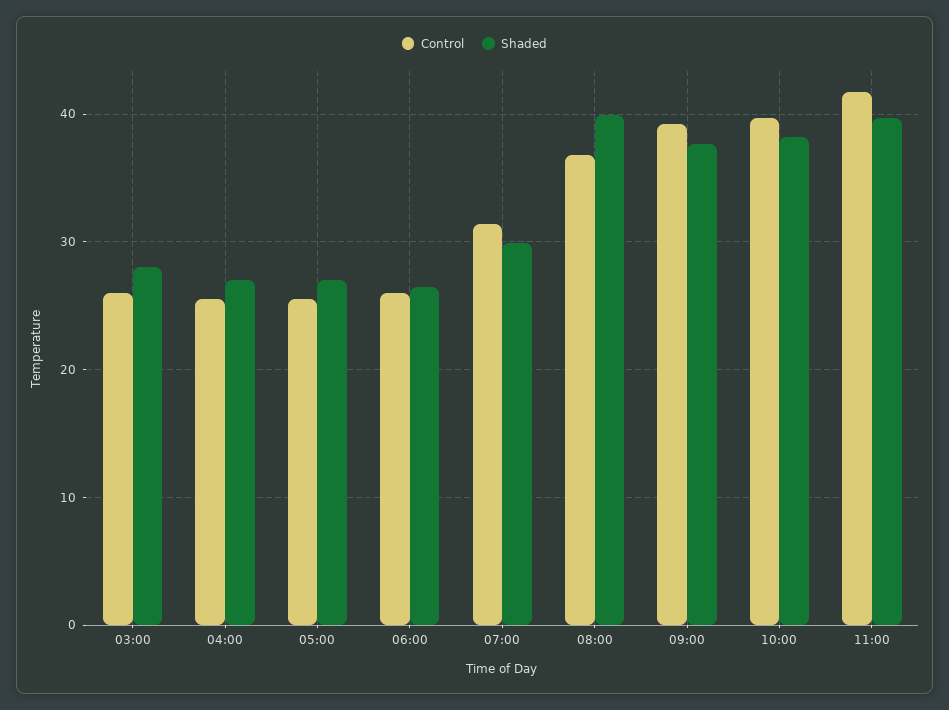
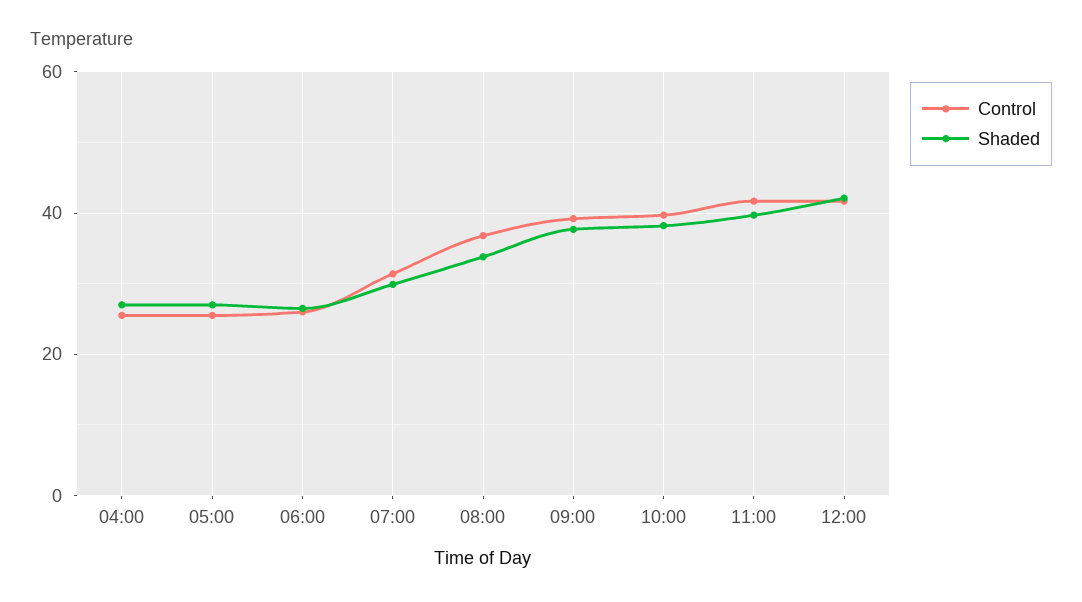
Control, 03:00: 26 -> none
Shaded, 03:00: 28 -> none
Shaded, 08:00: 40 -> 34
Control, 12:00: none -> 42
Shaded, 12:00: none -> 42

